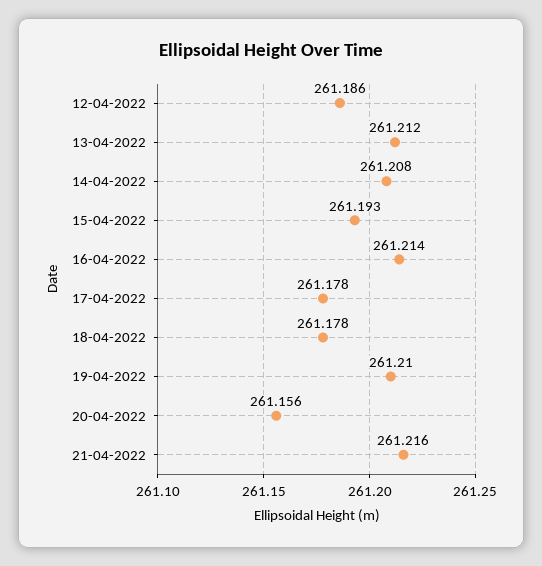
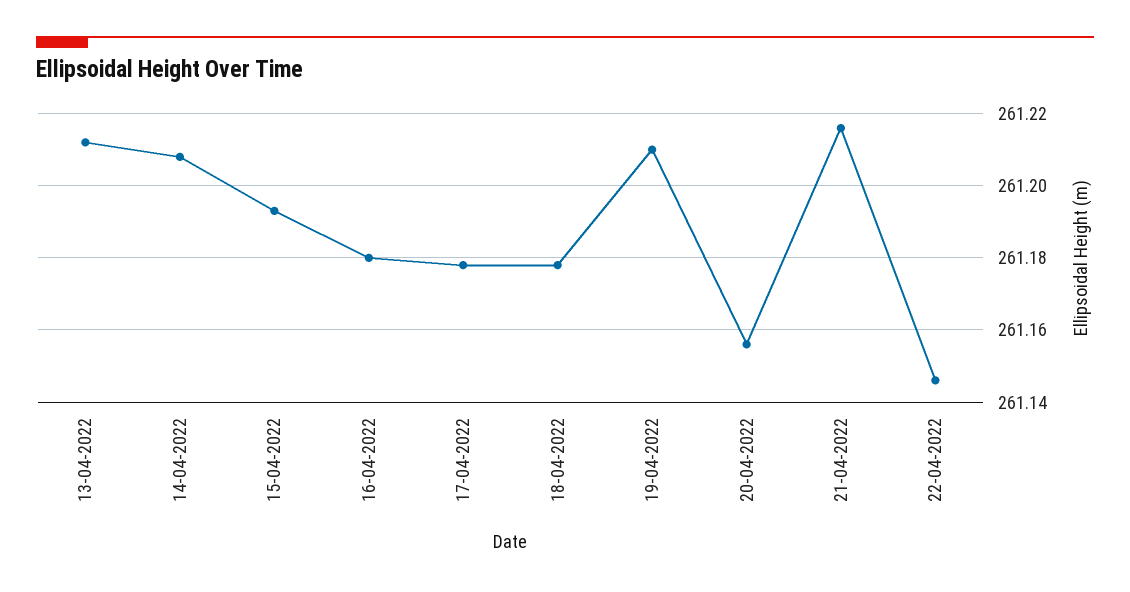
12-04-2022: 261.186 -> none
16-04-2022: 261.214 -> 261.18
22-04-2022: none -> 261.145

